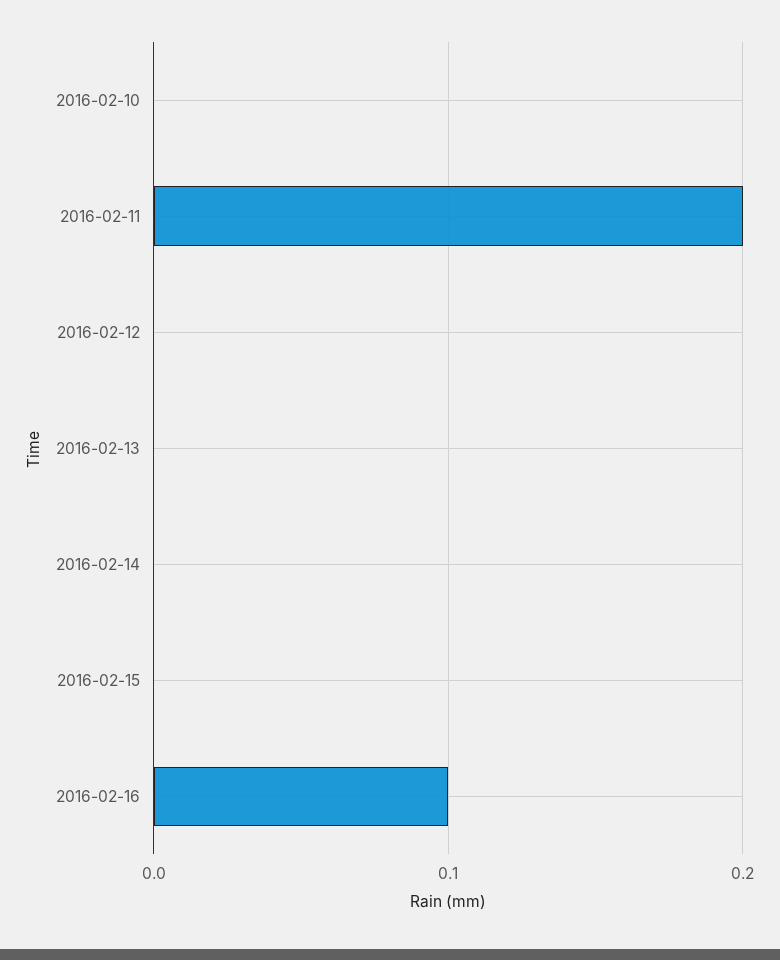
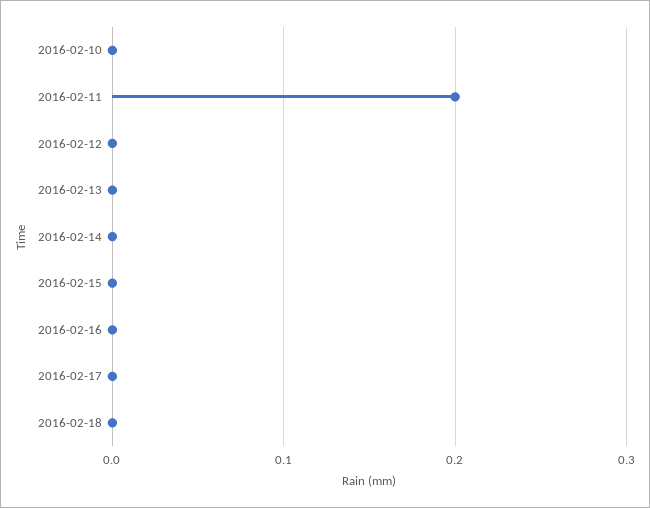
2016-02-16: 0.1 -> 0
2016-02-17: none -> 0
2016-02-18: none -> 0

